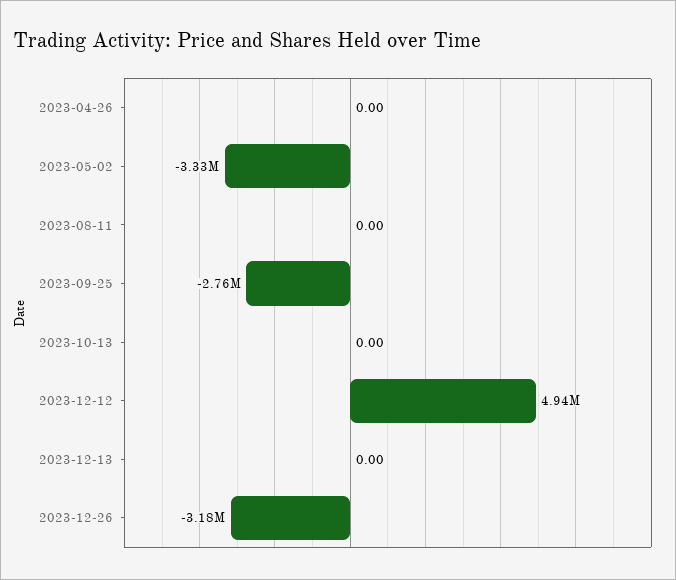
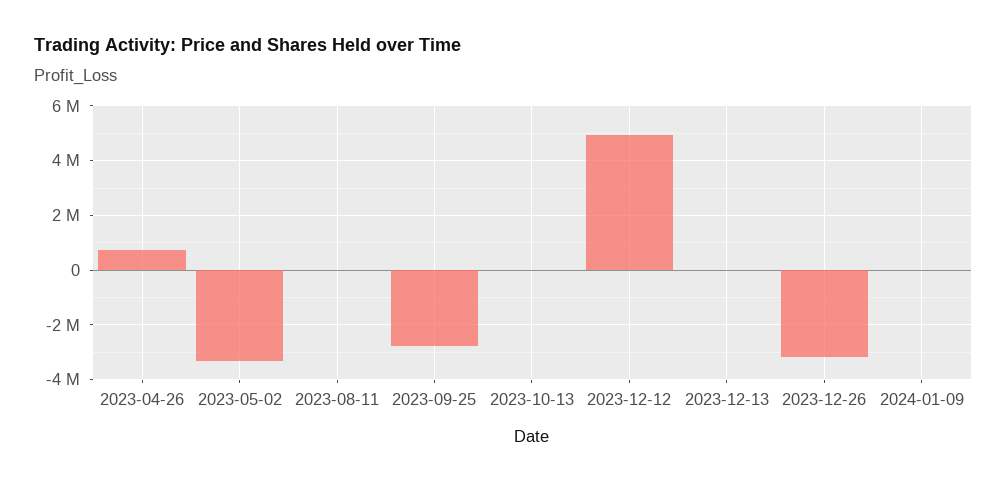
2023-04-26: 0 -> 750000
2024-01-09: none -> 0

